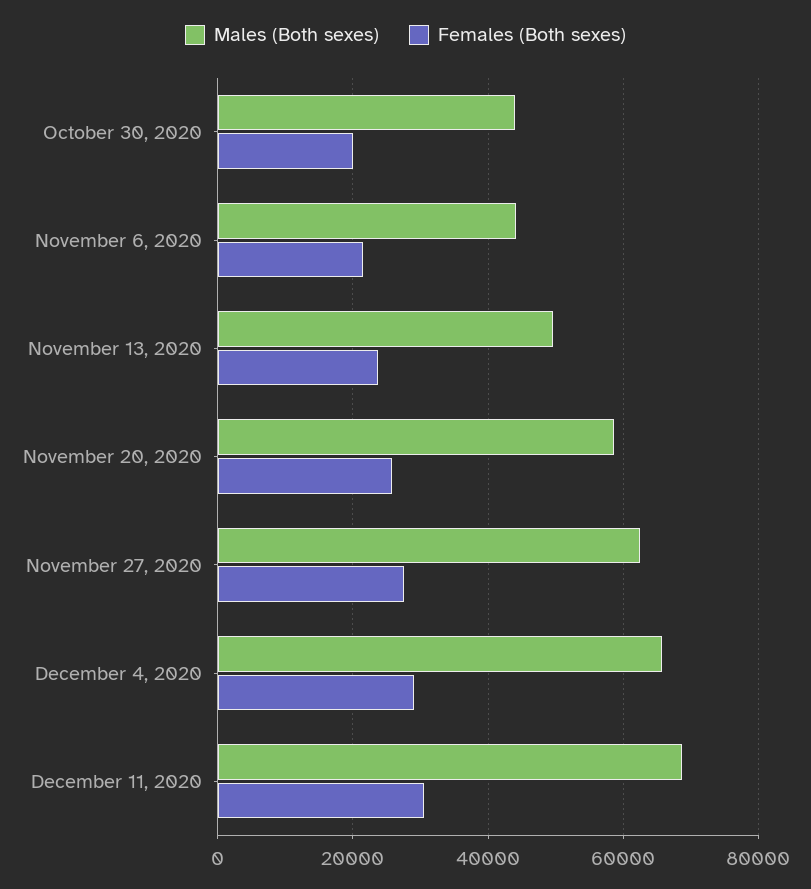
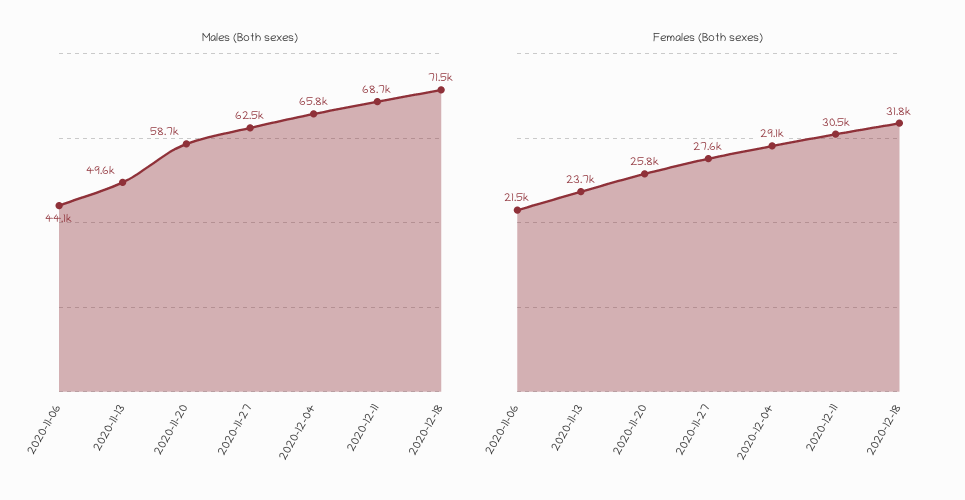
Males (Both sexes), October 30, 2020: 44000 -> none
Females (Both sexes), October 30, 2020: 20000 -> none
Males (Both sexes), 2020-12-18: none -> 71500
Females (Both sexes), 2020-12-18: none -> 31800

